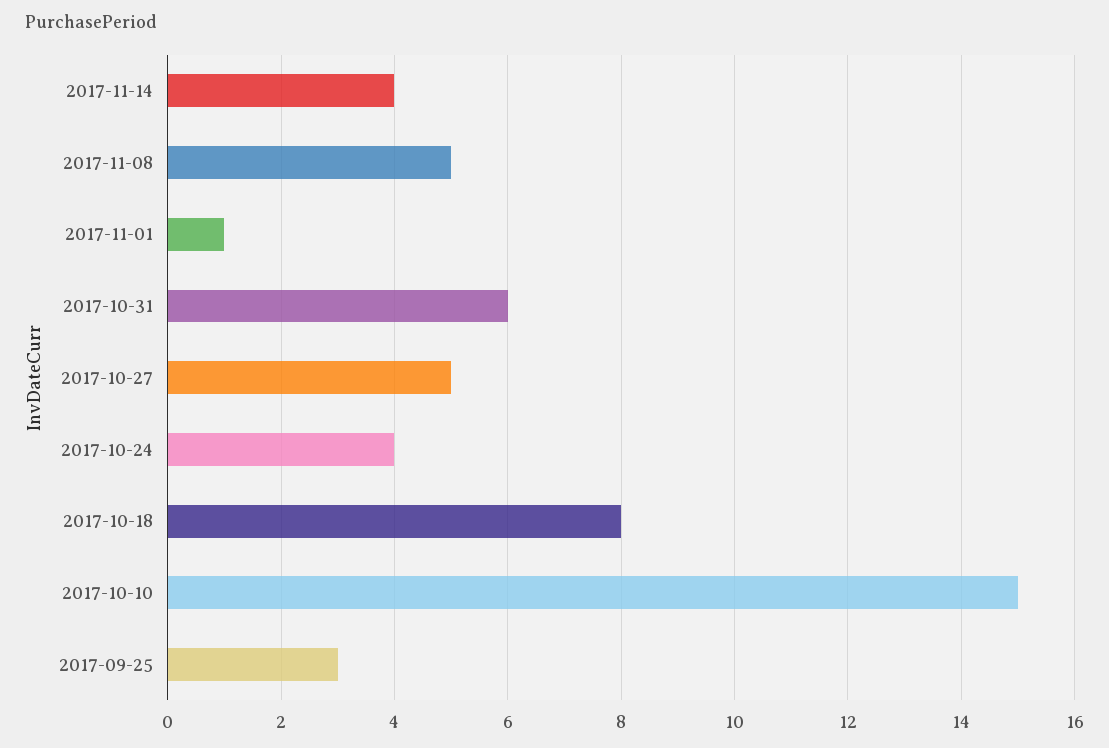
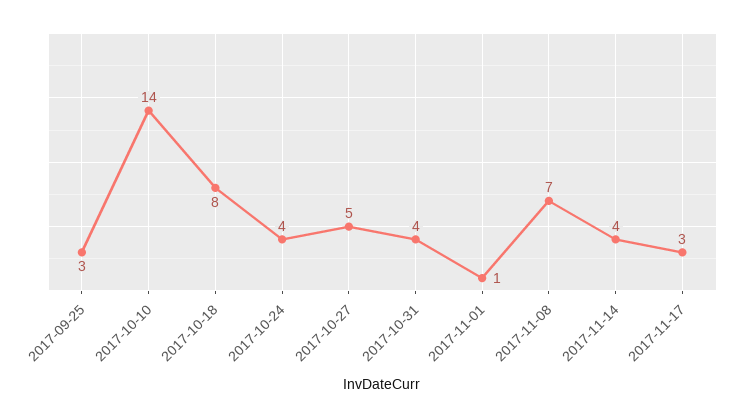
2017-11-08: 5 -> 7
2017-10-31: 6 -> 4
2017-10-10: 15 -> 14
2017-11-17: none -> 3

